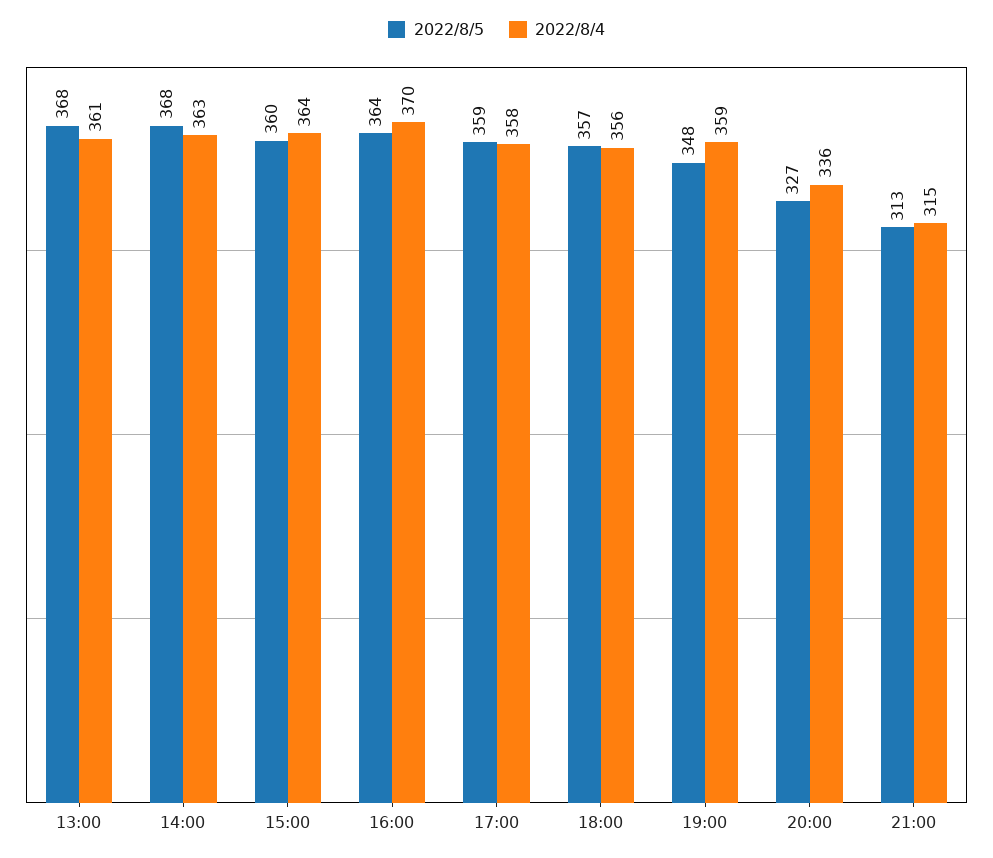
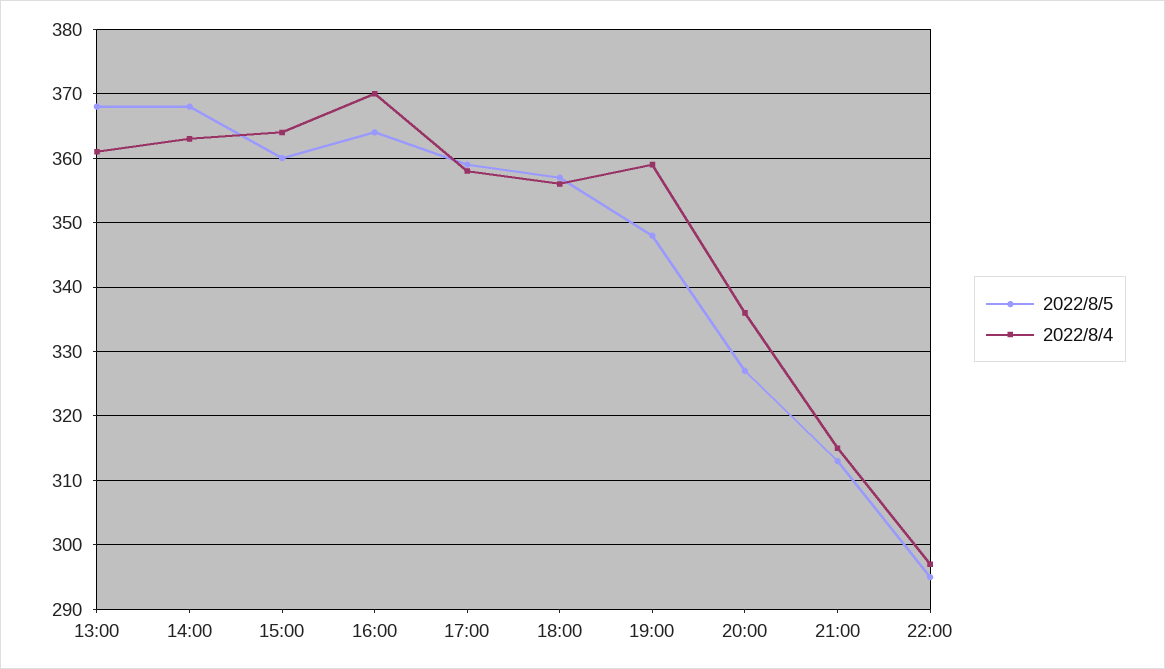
2022/8/5, 22:00: none -> 295
2022/8/4, 22:00: none -> 297

